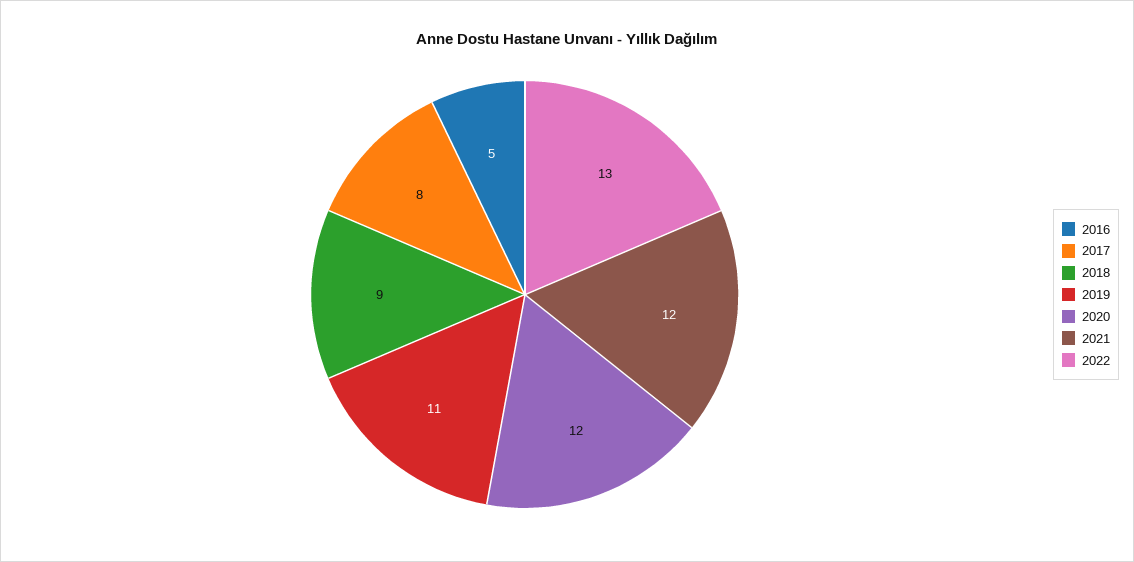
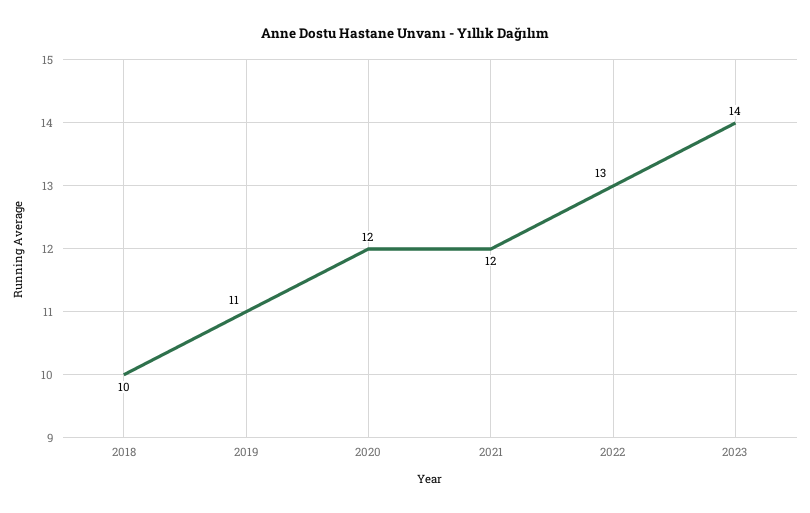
2016: 5 -> none
2017: 8 -> none
2018: 9 -> 10
2023: none -> 14

